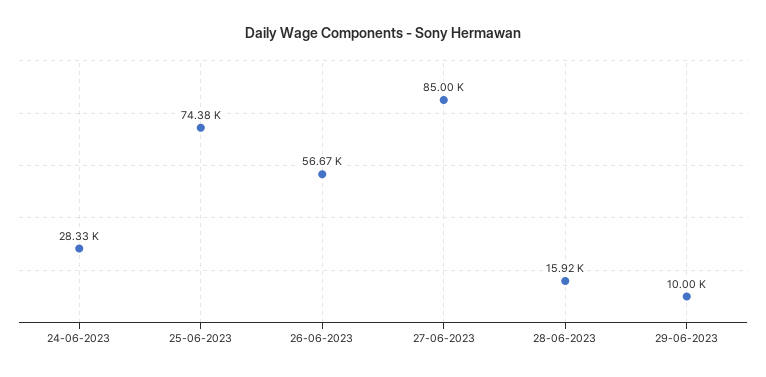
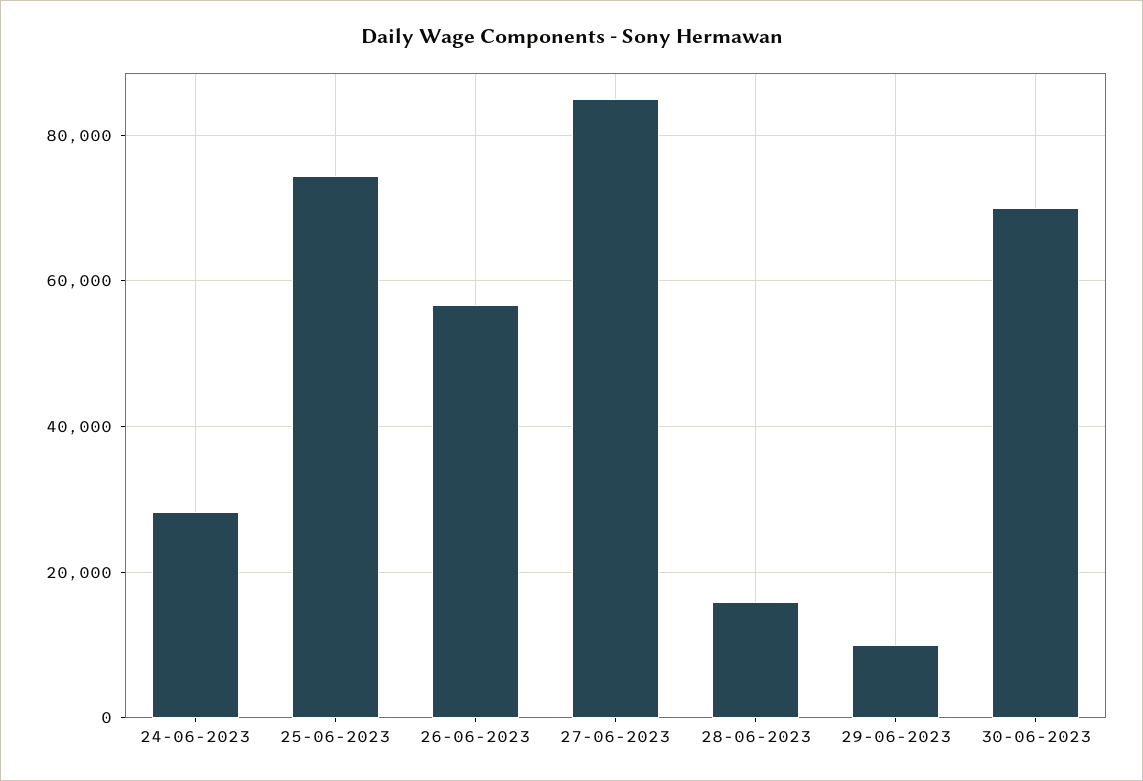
30-06-2023: none -> 70000

